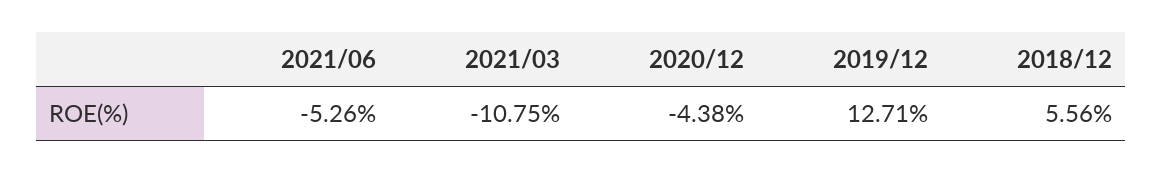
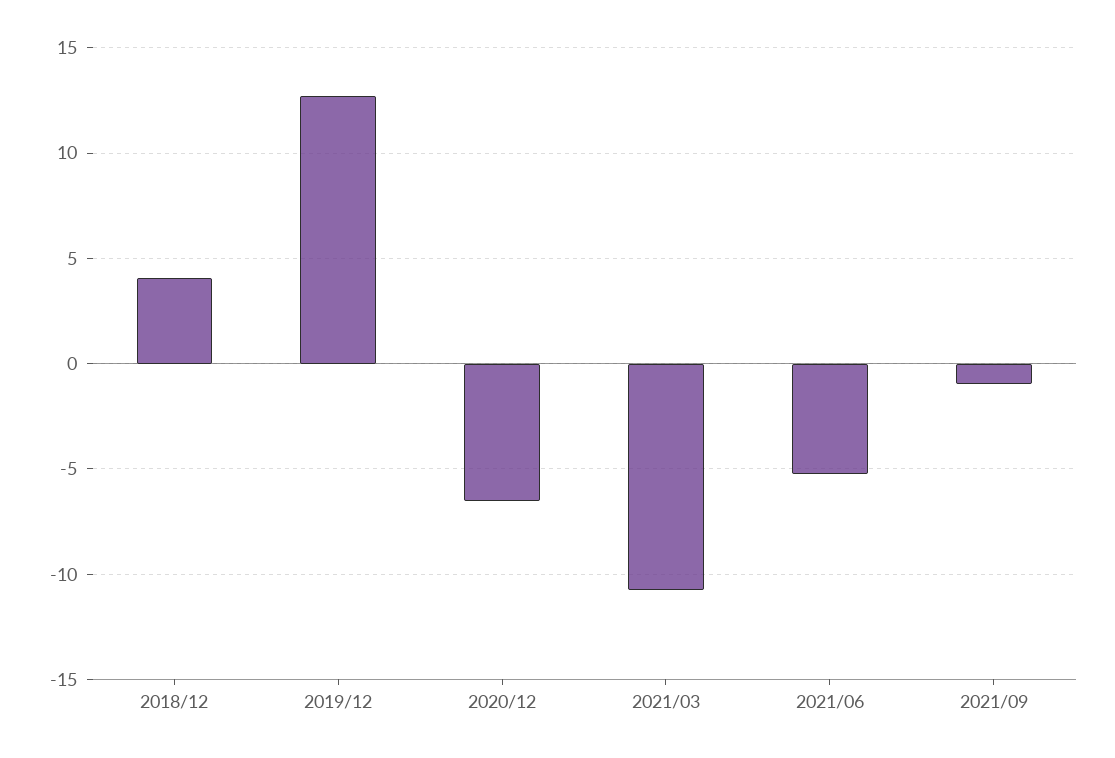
2020/12: -4.38 -> -6.5
2018/12: 5.56 -> 4
2021/09: none -> -1

